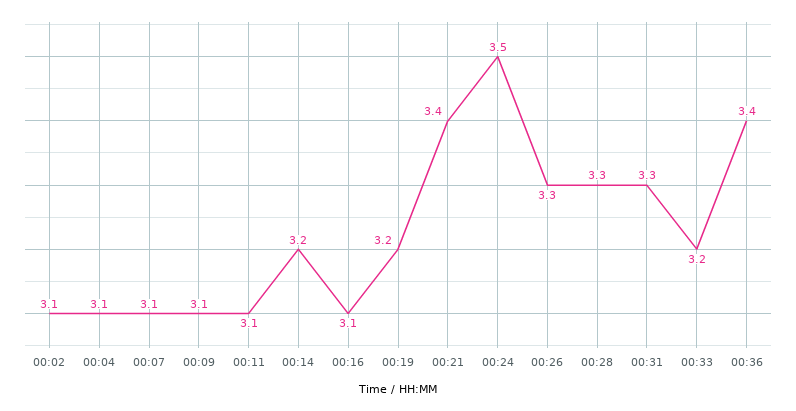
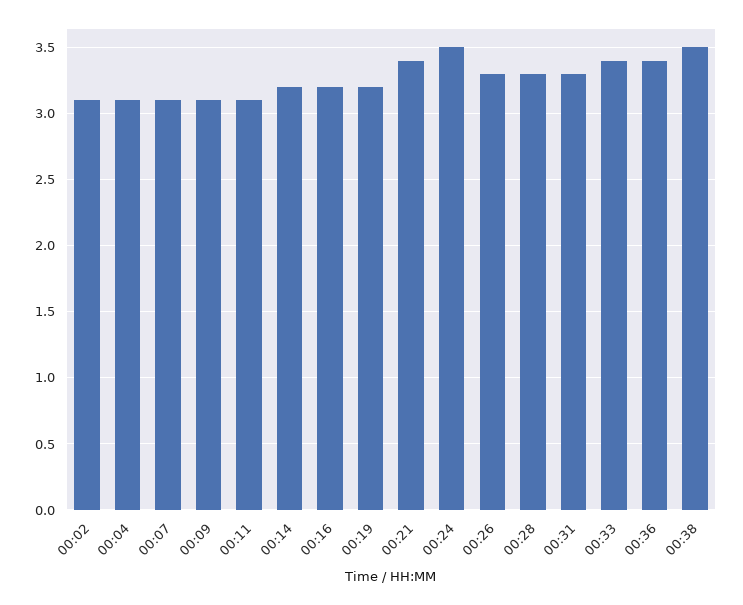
00:16: 3.1 -> 3.2
00:33: 3.2 -> 3.4
00:38: none -> 3.5

